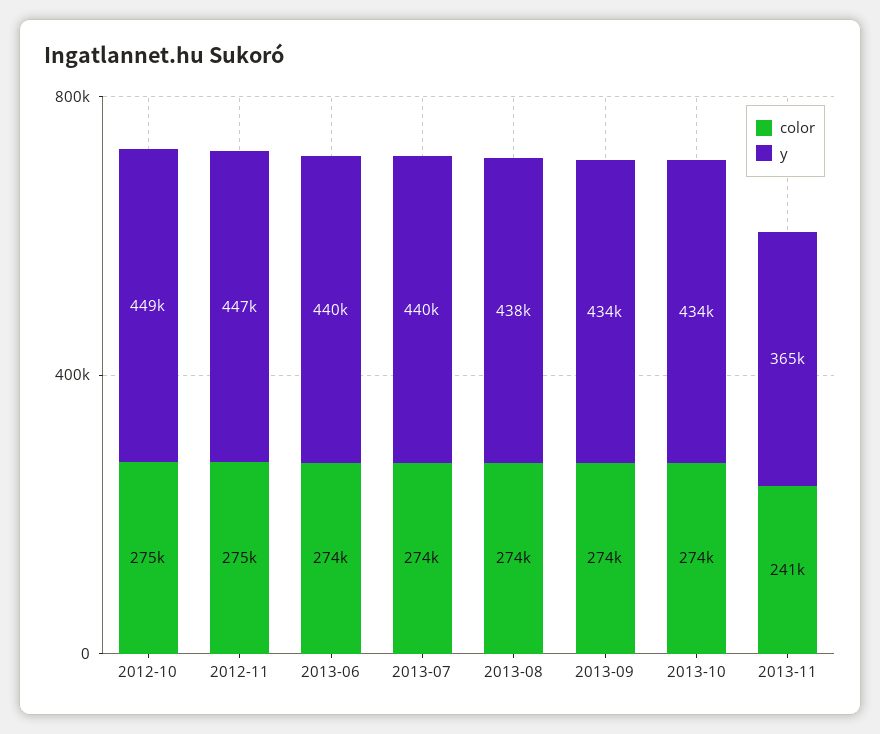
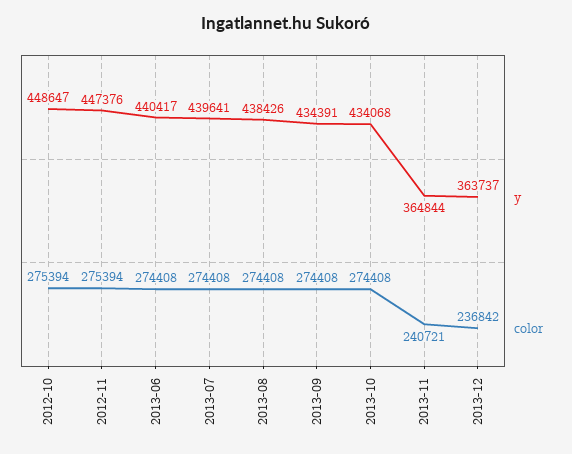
y, 2013-12: none -> 363737
color, 2013-12: none -> 236842

